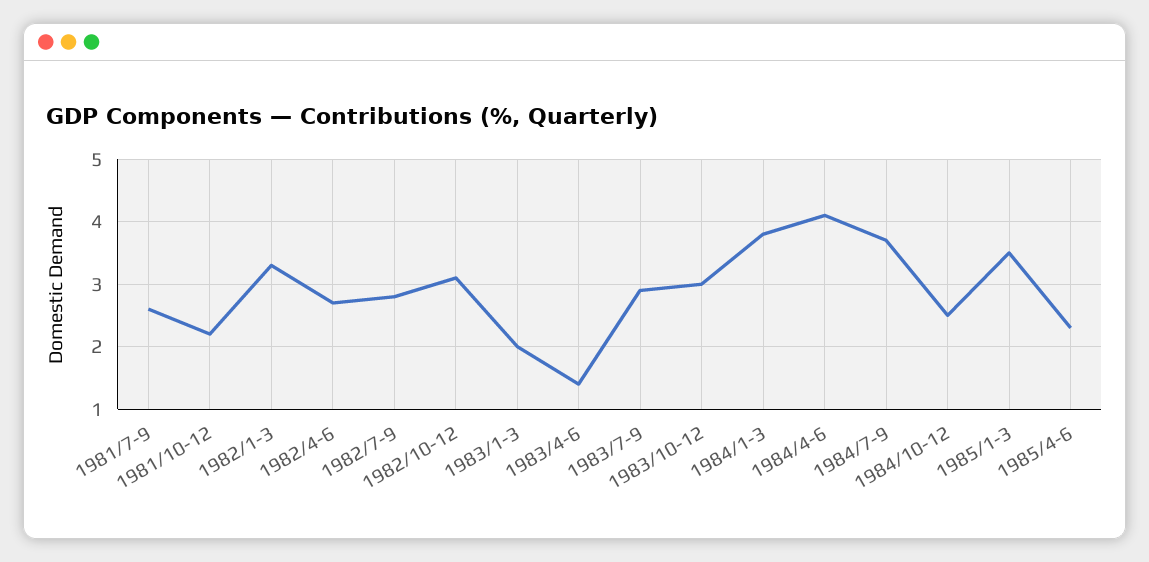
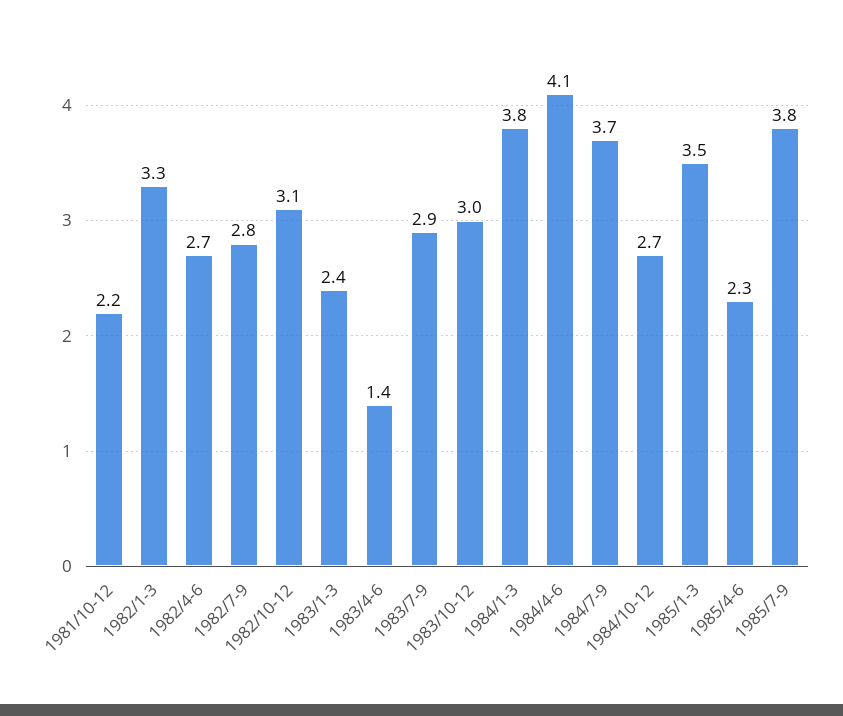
1981/7-9: 2.6 -> none
1983/1-3: 2 -> 2.4
1984/10-12: 2.5 -> 2.7
1985/7-9: none -> 3.8

